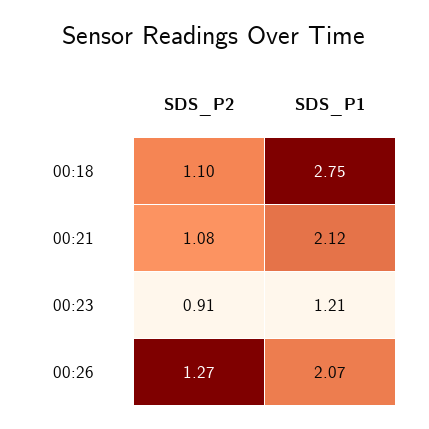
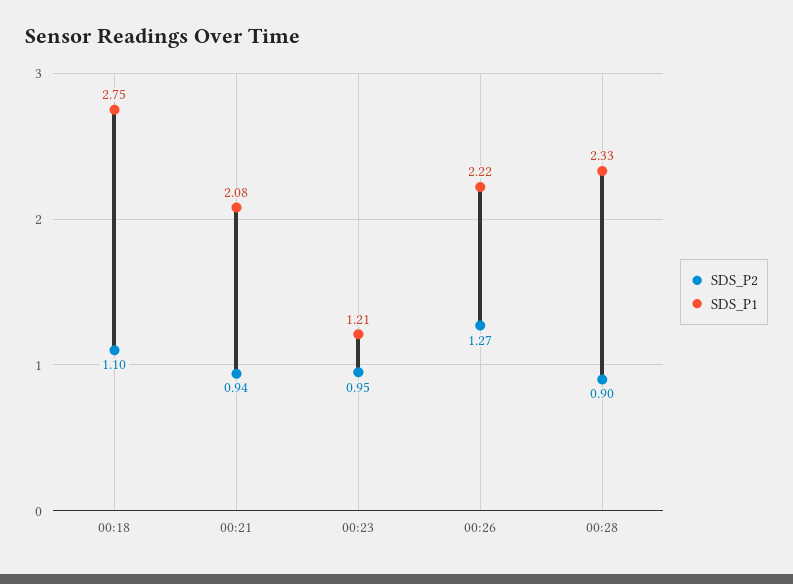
SDS_P2, 00:21: 1.08 -> 0.94
SDS_P1, 00:21: 2.12 -> 2.08
SDS_P2, 00:23: 0.91 -> 0.95
SDS_P1, 00:26: 2.07 -> 2.22
SDS_P2, 00:28: none -> 0.9
SDS_P1, 00:28: none -> 2.33

